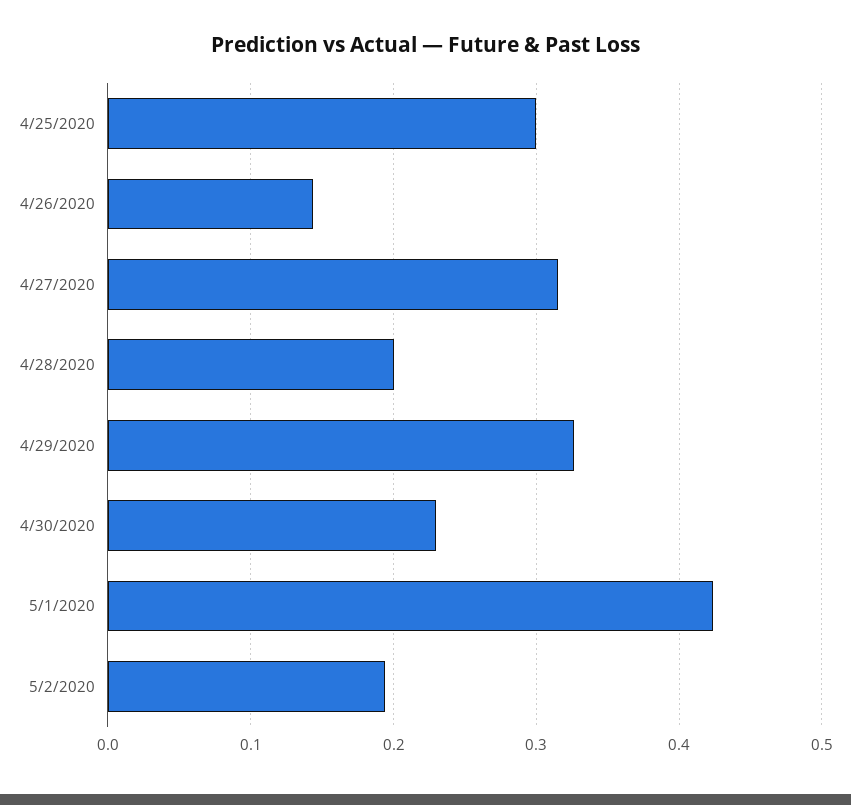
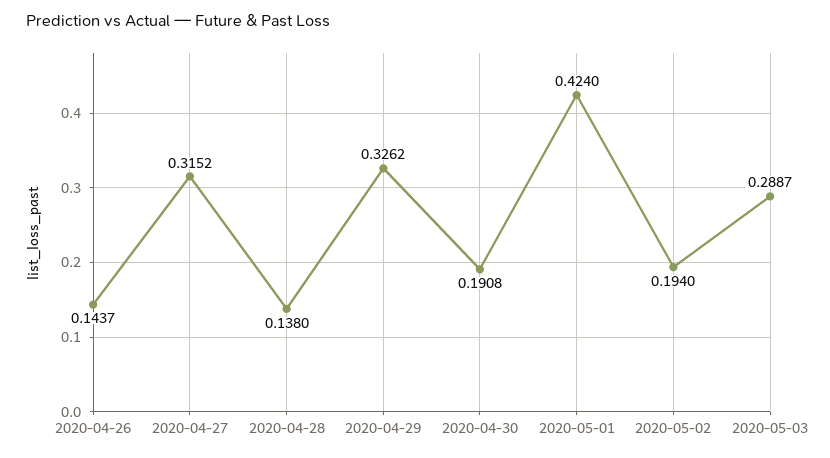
4/25/2020: 0.3 -> none
4/28/2020: 0.2 -> 0.138
4/30/2020: 0.23 -> 0.1908
2020-05-03: none -> 0.2887

